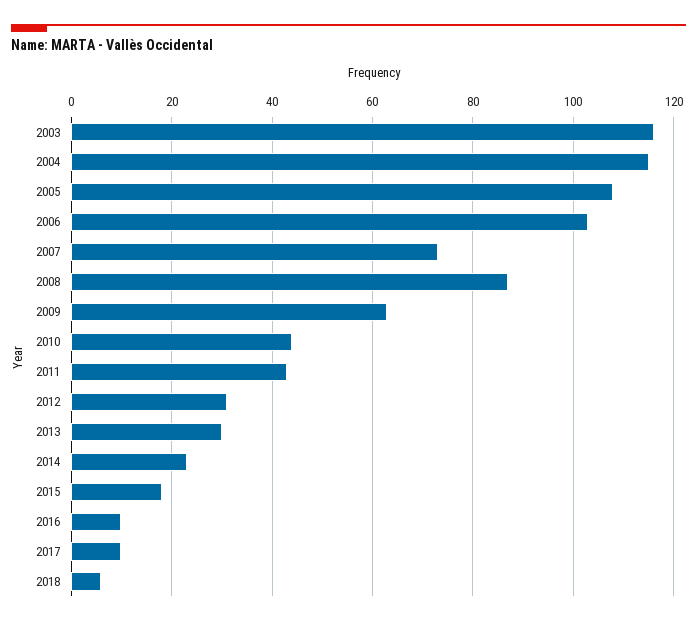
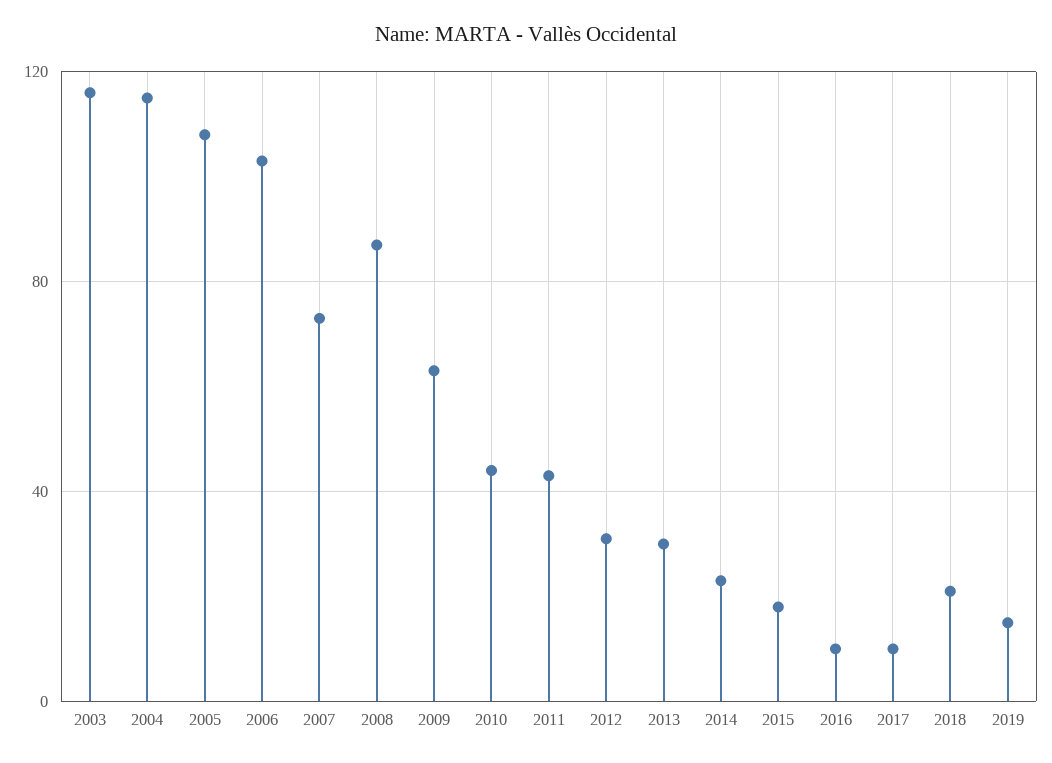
2018: 5 -> 20
2019: none -> 15

